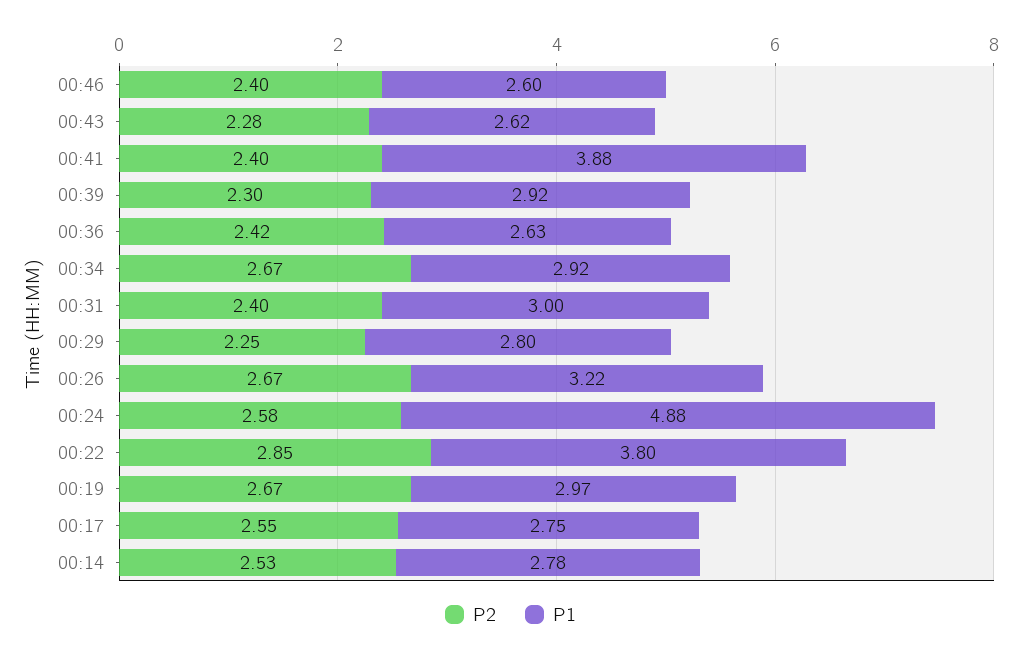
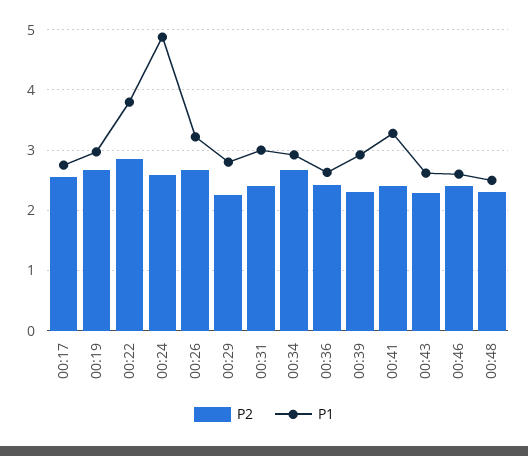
P1, 00:41: 3.88 -> 3.3
P2, 00:14: 2.53 -> none
P1, 00:14: 2.78 -> none
P2, 00:48: none -> 2.3
P1, 00:48: none -> 2.5

